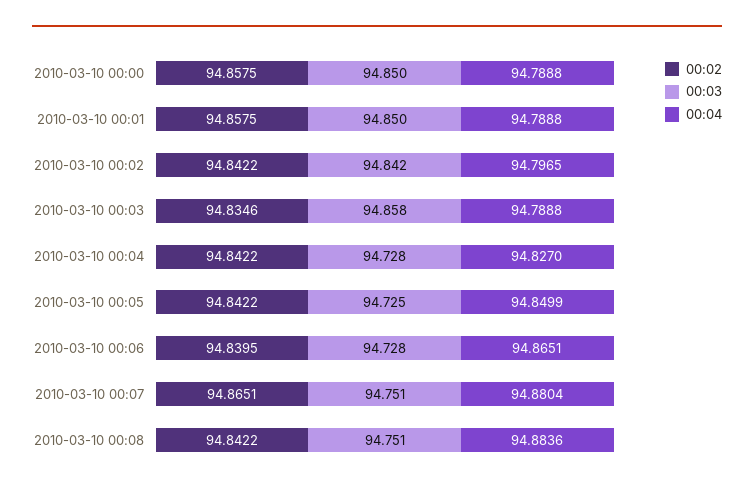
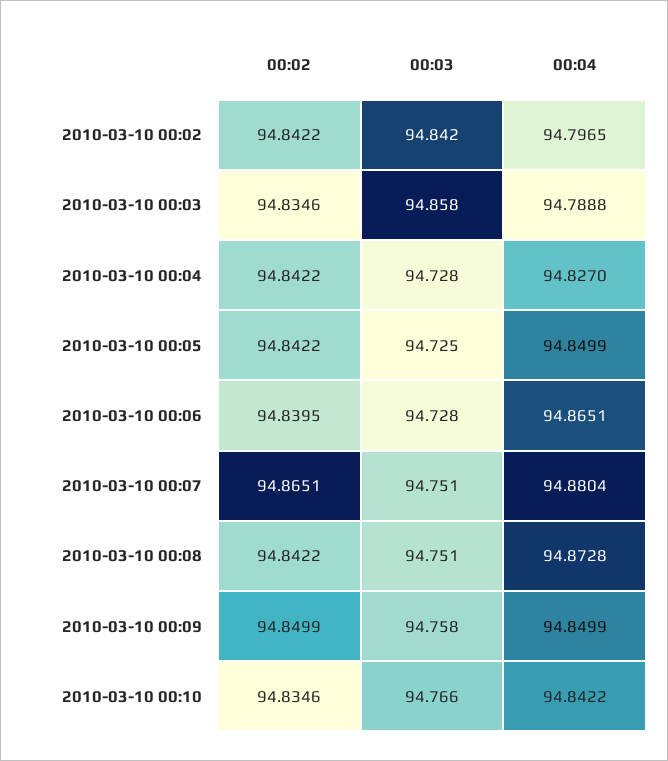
00:02, 2010-03-10 00:00: 94.8575 -> none
00:03, 2010-03-10 00:00: 94.85 -> none
00:04, 2010-03-10 00:00: 94.7888 -> none
00:02, 2010-03-10 00:01: 94.8575 -> none
00:03, 2010-03-10 00:01: 94.85 -> none
00:04, 2010-03-10 00:01: 94.7888 -> none
00:04, 2010-03-10 00:08: 94.8836 -> 94.8728
00:02, 2010-03-10 00:09: none -> 94.8499
00:03, 2010-03-10 00:09: none -> 94.758
00:04, 2010-03-10 00:09: none -> 94.8499
00:02, 2010-03-10 00:10: none -> 94.8346
00:03, 2010-03-10 00:10: none -> 94.766
00:04, 2010-03-10 00:10: none -> 94.8422

